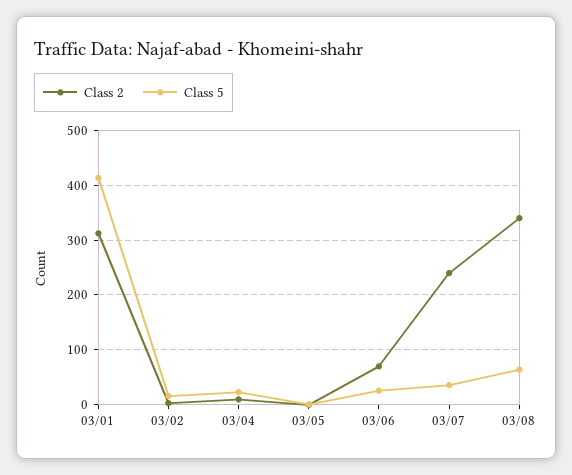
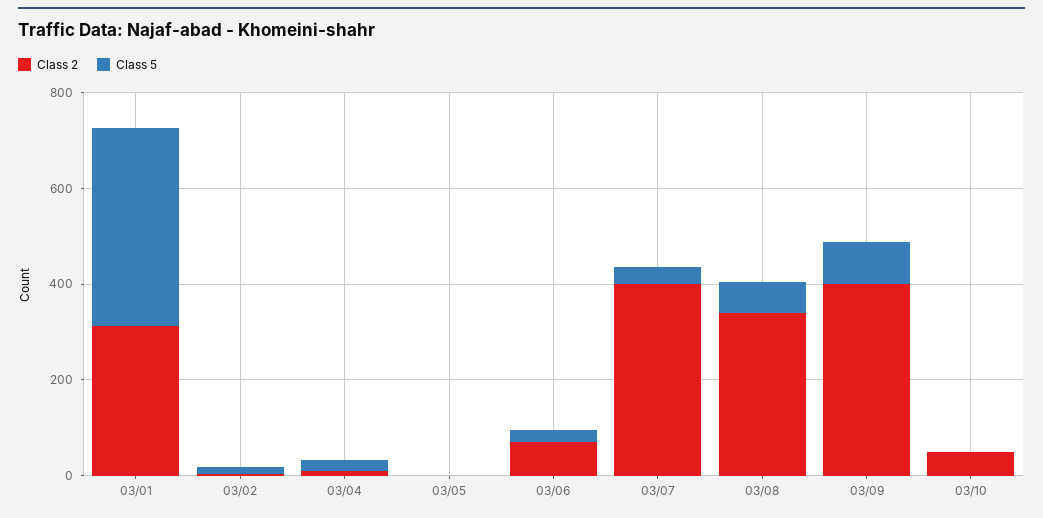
Class 2, 03/07: 240 -> 400
Class 2, 03/09: none -> 400
Class 5, 03/09: none -> 100
Class 2, 03/10: none -> 50
Class 5, 03/10: none -> 0

